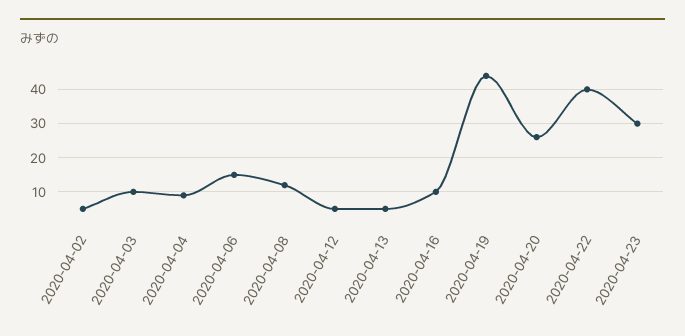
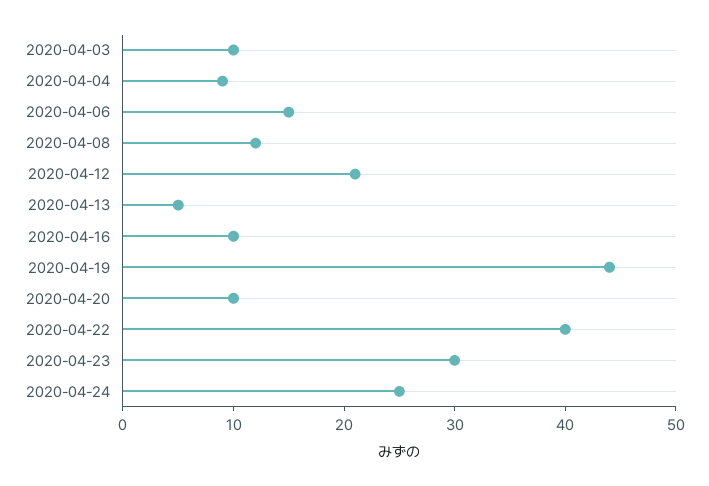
2020-04-02: 5 -> none
2020-04-12: 5 -> 21
2020-04-20: 25 -> 10
2020-04-24: none -> 25

